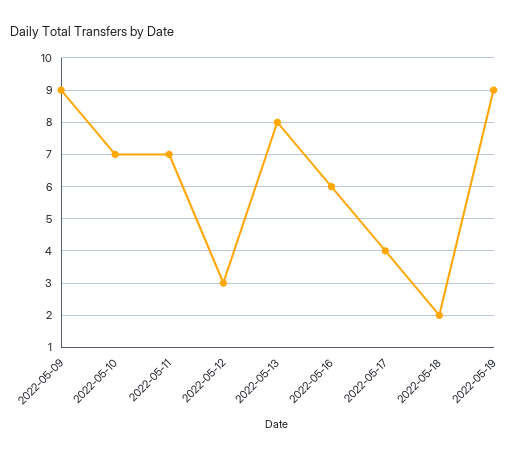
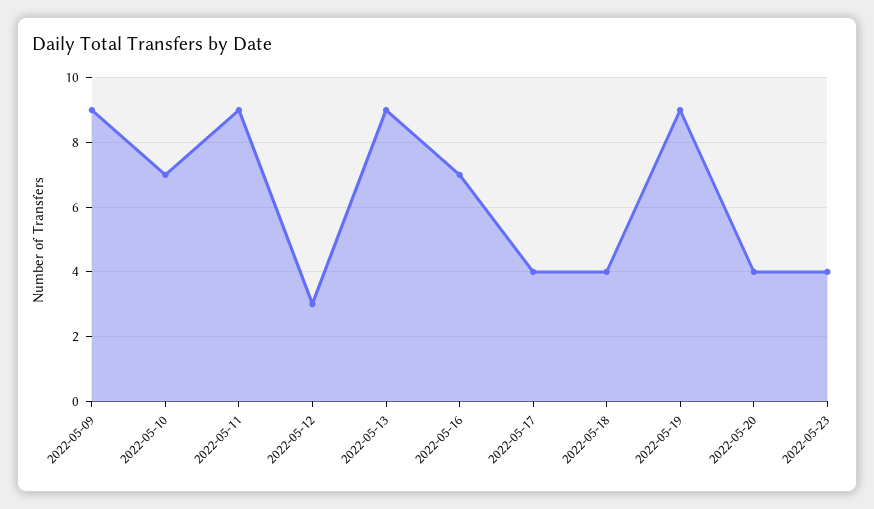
2022-05-11: 7 -> 9
2022-05-13: 8 -> 9
2022-05-16: 6 -> 7
2022-05-18: 2 -> 4
2022-05-20: none -> 4
2022-05-23: none -> 4

